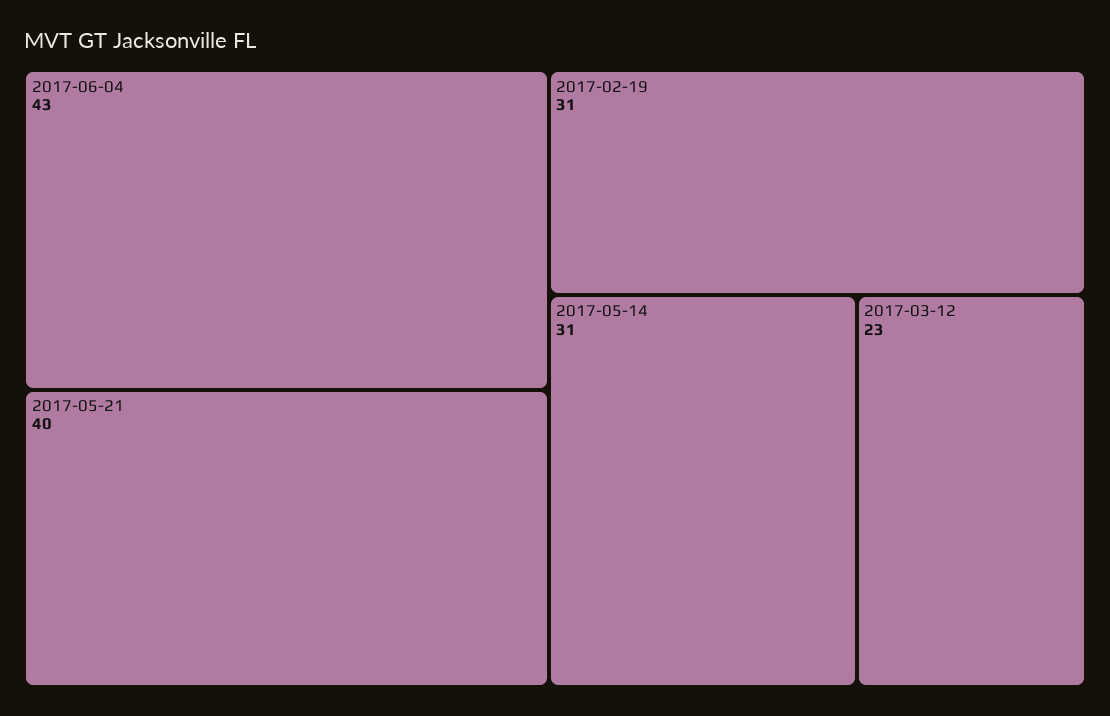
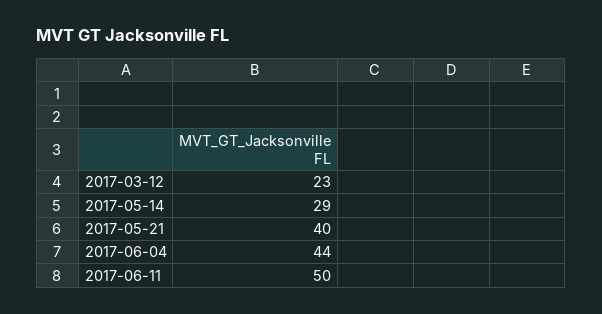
2017-06-04: 43 -> 44
2017-02-19: 31 -> none
2017-05-14: 31 -> 29
2017-06-11: none -> 50

